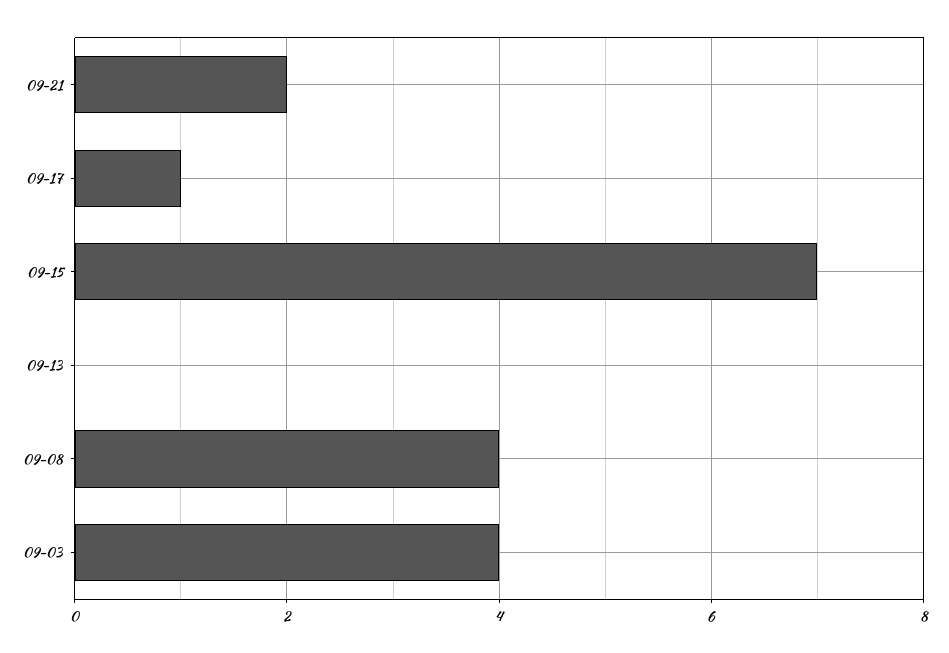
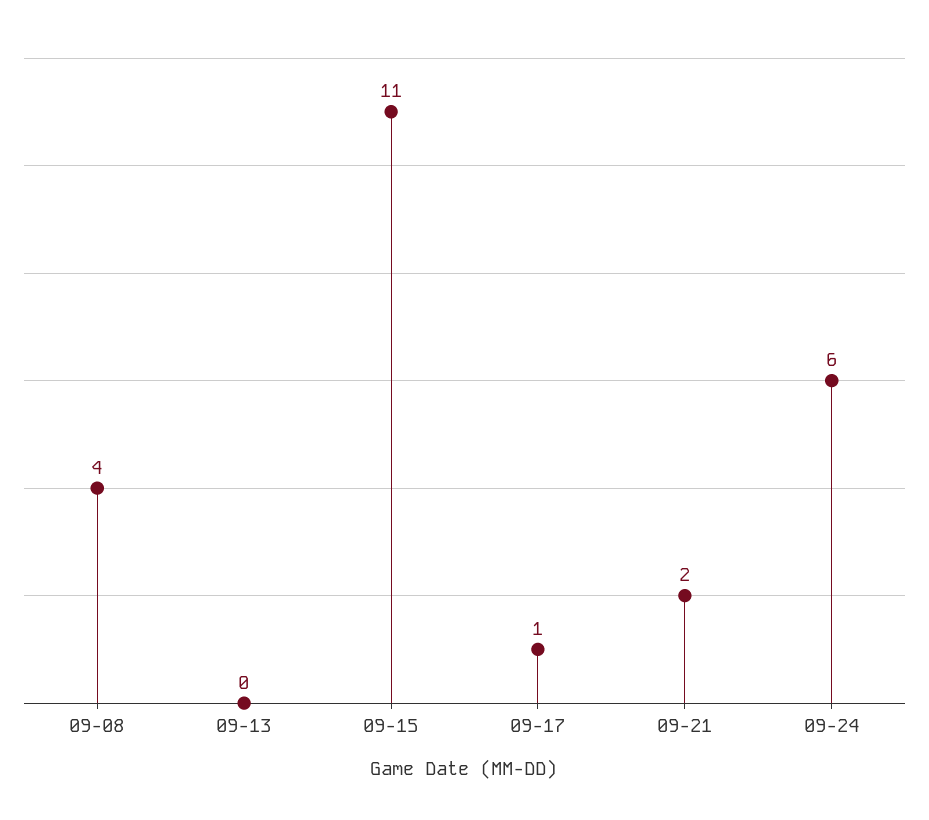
09-15: 7 -> 11
09-03: 4 -> none
09-24: none -> 6

